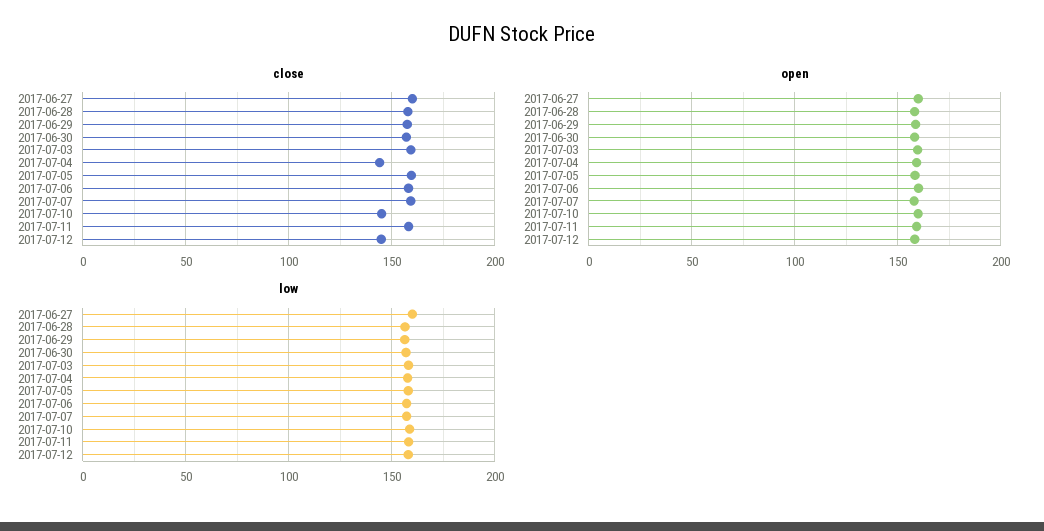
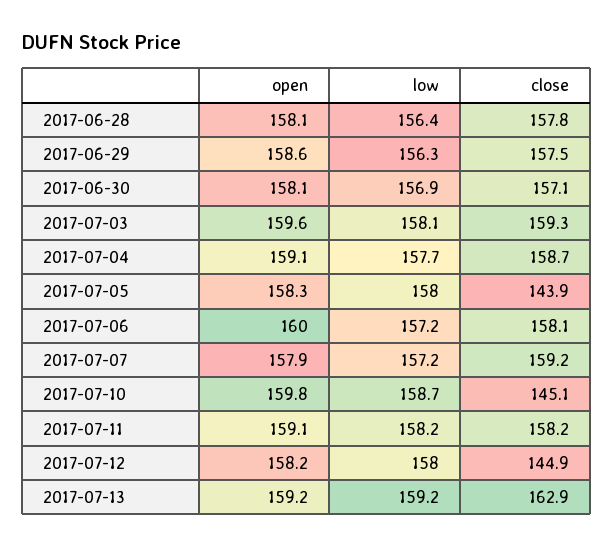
close, 2017-06-27: 160 -> none
close, 2017-07-04: 145 -> 158.7
close, 2017-07-05: 160 -> 143.9
open, 2017-06-27: 160 -> none
low, 2017-06-27: 160 -> none
open, 2017-07-13: none -> 159.2
low, 2017-07-13: none -> 159.2
close, 2017-07-13: none -> 162.9

